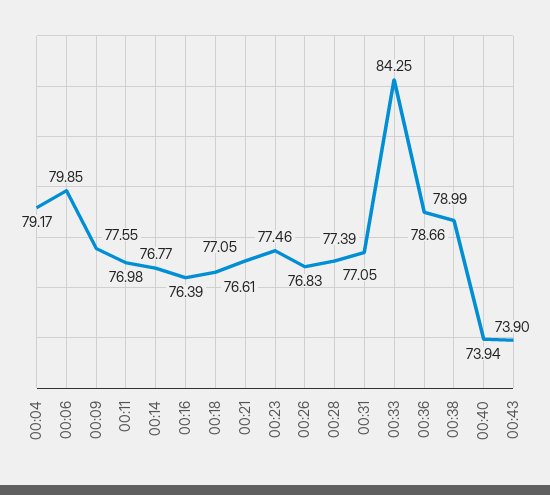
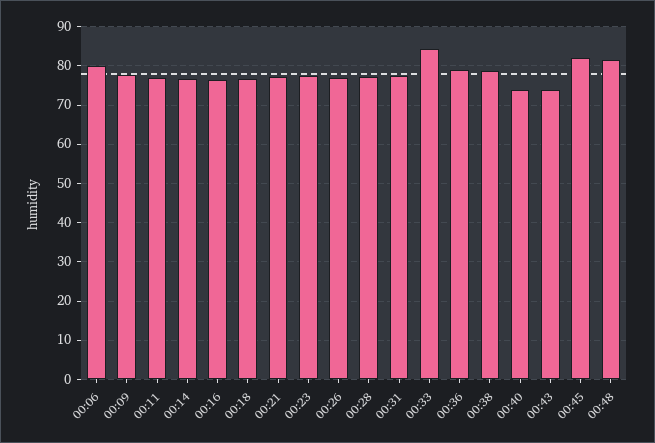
00:04: 79.17 -> none
00:45: none -> 82
00:48: none -> 82

